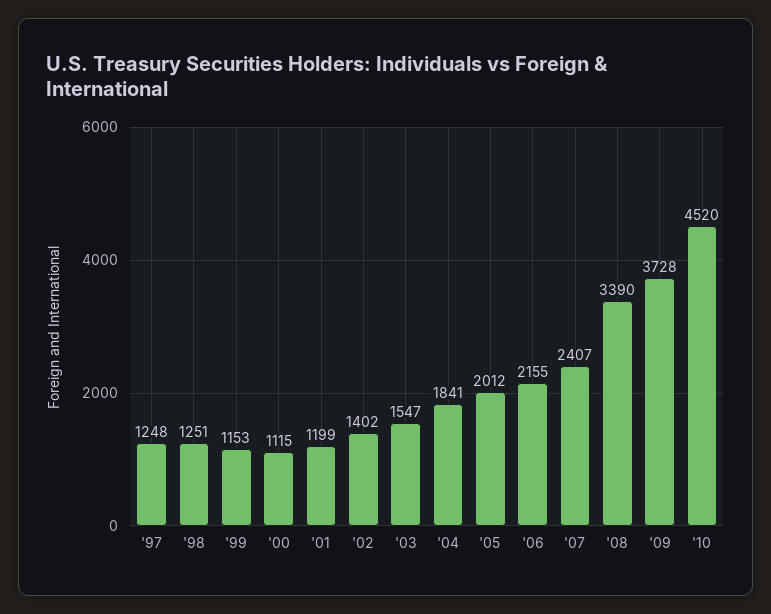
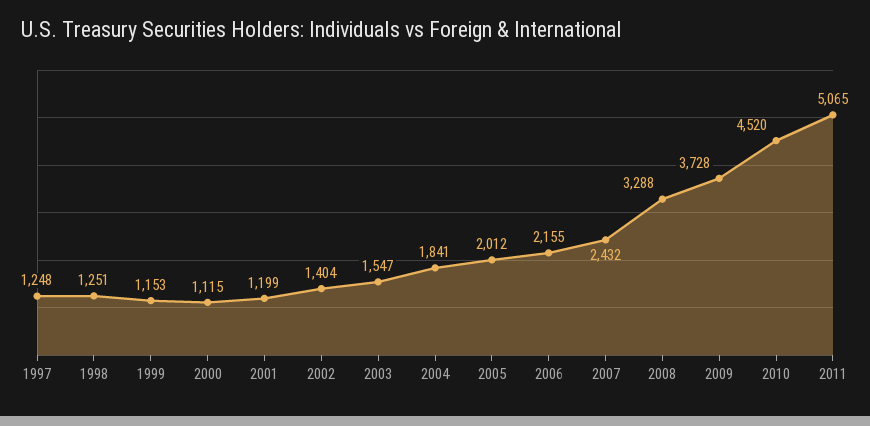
'02: 1402 -> 1404
'07: 2407 -> 2432
'08: 3390 -> 3288
2011: none -> 5065

